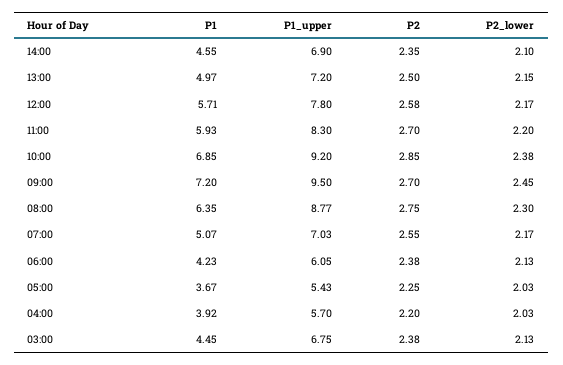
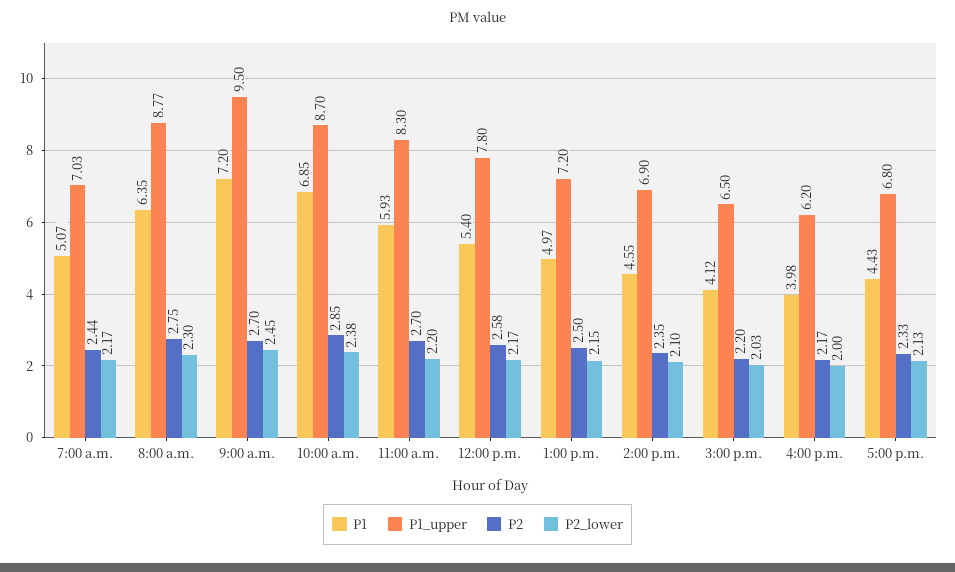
P1, 12:00: 5.71 -> 5.4
P1_upper, 10:00: 9.2 -> 8.7
P2, 07:00: 2.55 -> 2.44
P1, 06:00: 4.23 -> none
P1_upper, 06:00: 6.05 -> none
P2, 06:00: 2.38 -> none
P2_lower, 06:00: 2.13 -> none
P1, 05:00: 3.67 -> none
P1_upper, 05:00: 5.43 -> none
P2, 05:00: 2.25 -> none
P2_lower, 05:00: 2.03 -> none
P1, 04:00: 3.92 -> none
P1_upper, 04:00: 5.7 -> none
P2, 04:00: 2.2 -> none
P2_lower, 04:00: 2.03 -> none
P1, 03:00: 4.45 -> none
P1_upper, 03:00: 6.75 -> none
P2, 03:00: 2.38 -> none
P2_lower, 03:00: 2.13 -> none
P1, 3:00 p.m.: none -> 4.12
P1_upper, 3:00 p.m.: none -> 6.5
P2, 3:00 p.m.: none -> 2.2
P2_lower, 3:00 p.m.: none -> 2.03
P1, 4:00 p.m.: none -> 3.98
P1_upper, 4:00 p.m.: none -> 6.2
P2, 4:00 p.m.: none -> 2.17
P2_lower, 4:00 p.m.: none -> 2
P1, 5:00 p.m.: none -> 4.43
P1_upper, 5:00 p.m.: none -> 6.8
P2, 5:00 p.m.: none -> 2.33
P2_lower, 5:00 p.m.: none -> 2.13

